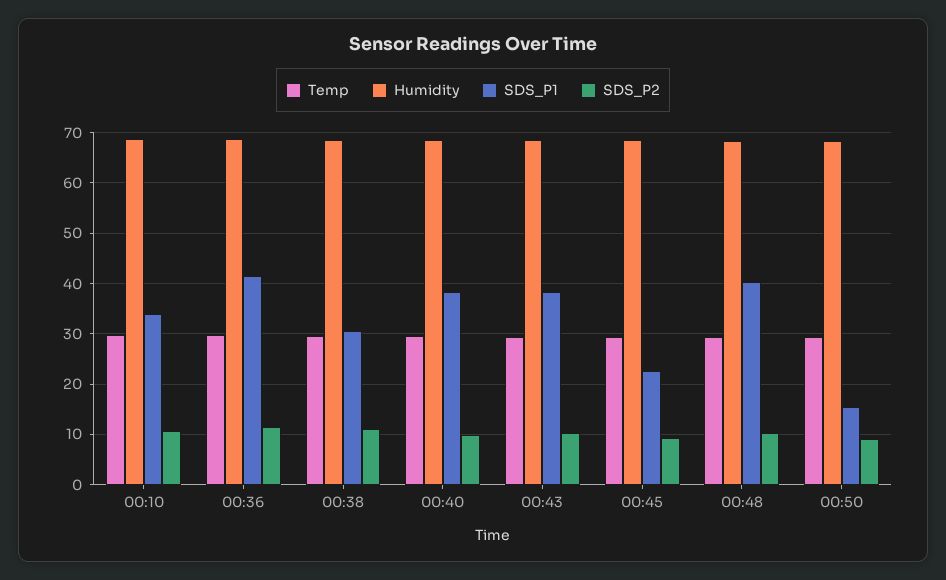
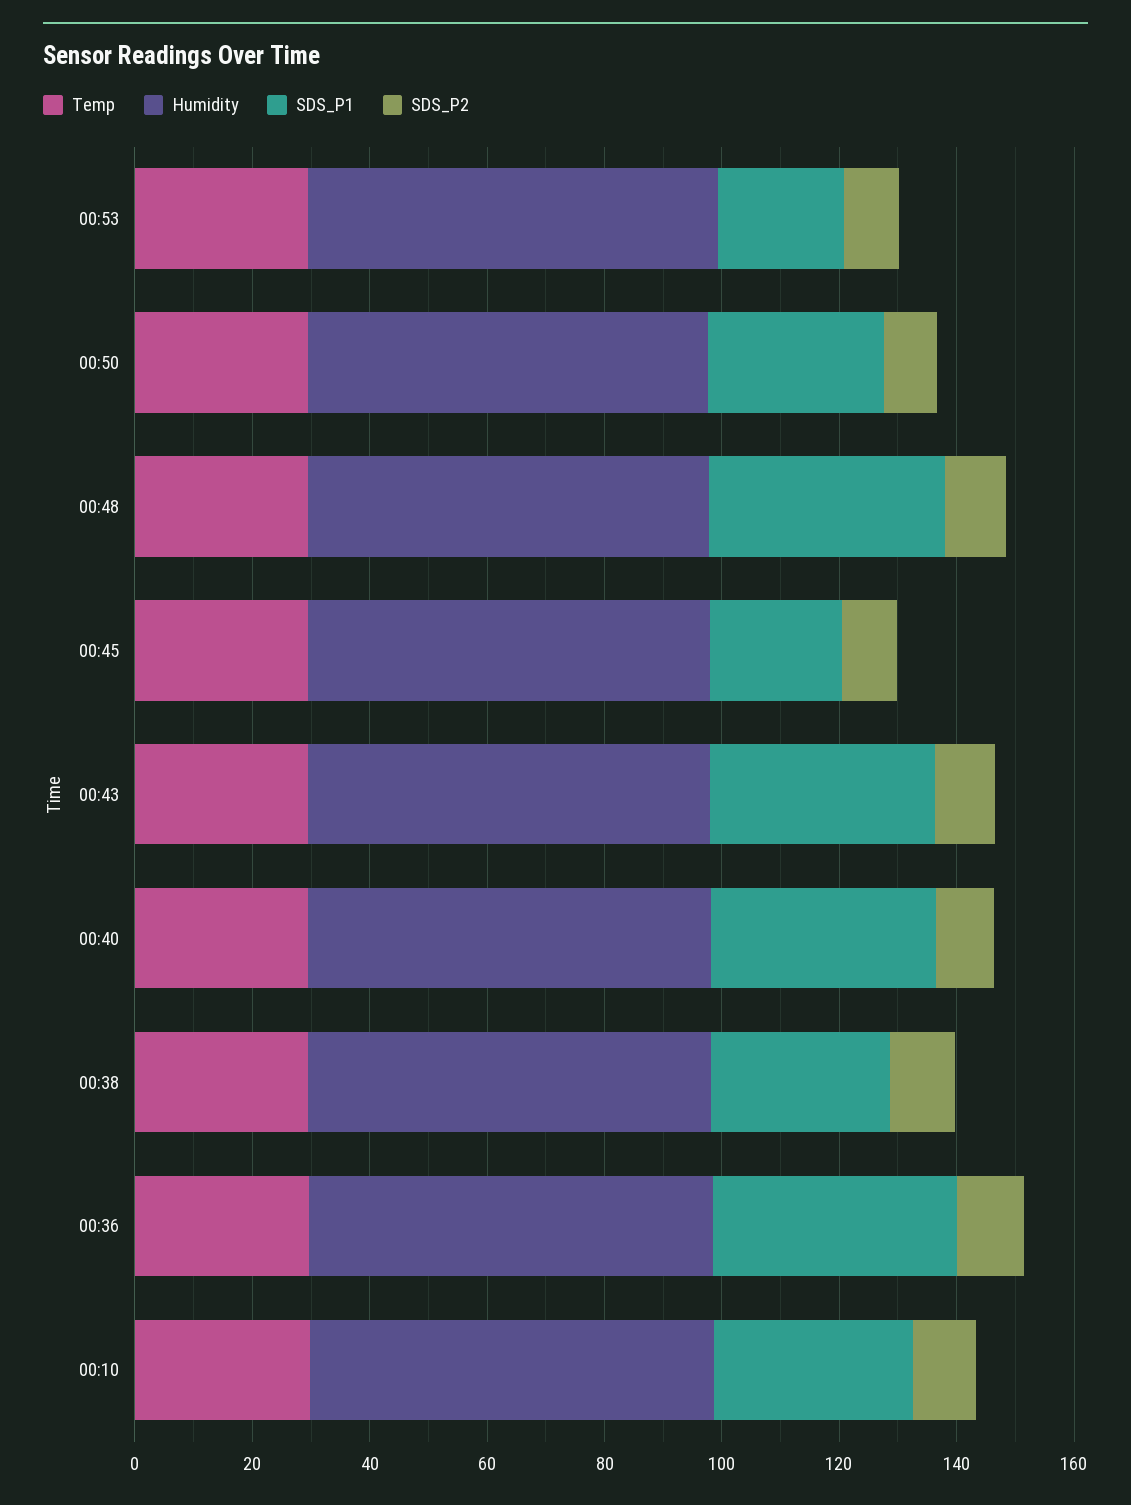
SDS_P1, 00:50: 16 -> 30
Temp, 00:53: none -> 30
Humidity, 00:53: none -> 70
SDS_P1, 00:53: none -> 20
SDS_P2, 00:53: none -> 10

